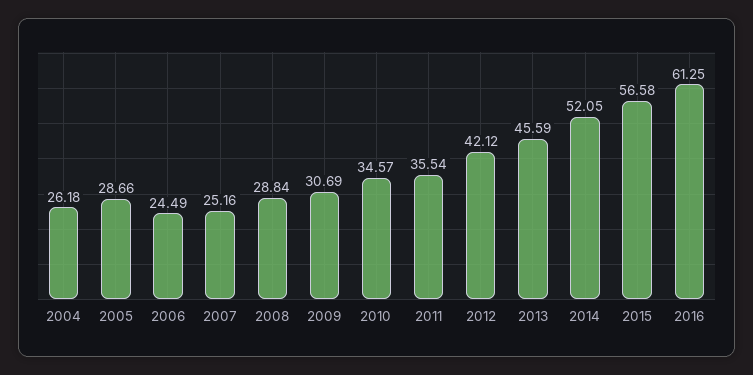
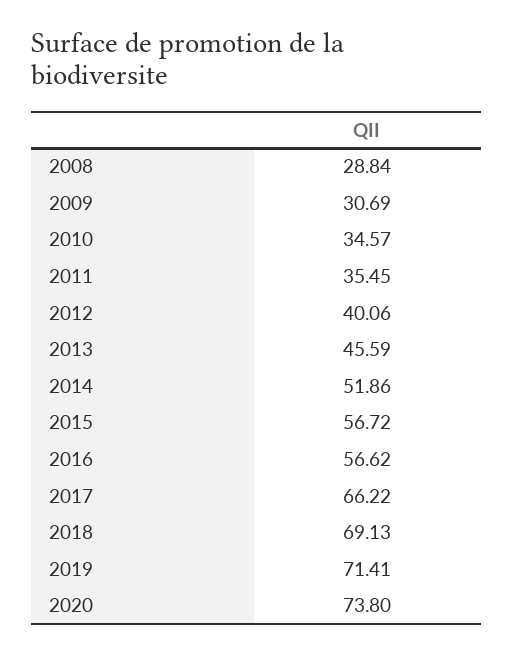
2004: 26.18 -> none
2005: 28.66 -> none
2006: 24.49 -> none
2007: 25.16 -> none
2011: 35.54 -> 35.45
2012: 42.12 -> 40.06
2014: 52.05 -> 51.86
2015: 56.58 -> 56.72
2016: 61.25 -> 56.62
2017: none -> 66.22
2018: none -> 69.13
2019: none -> 71.41
2020: none -> 73.8

